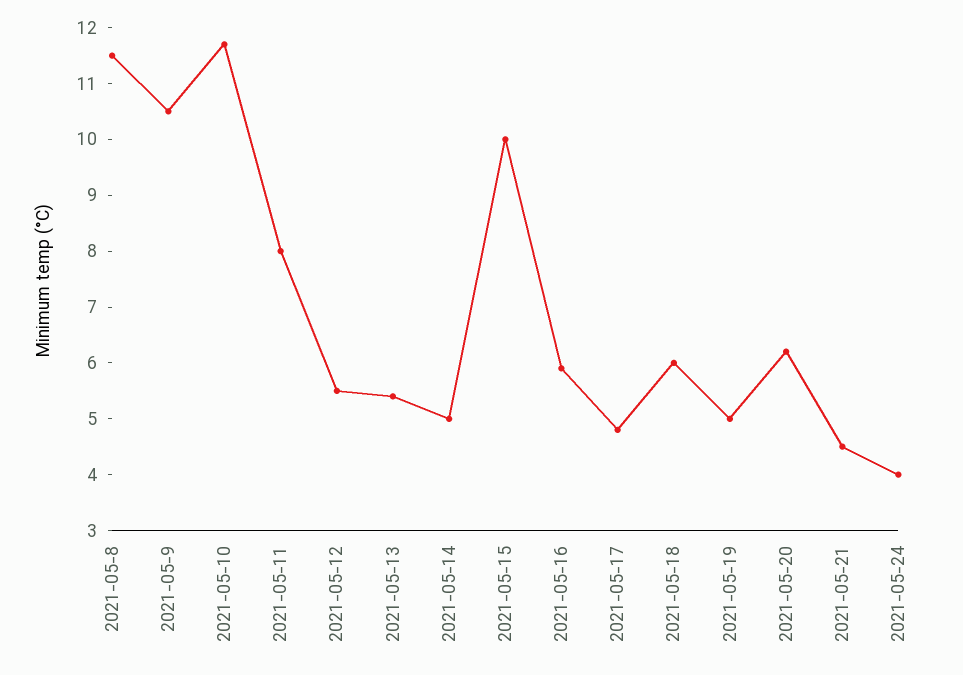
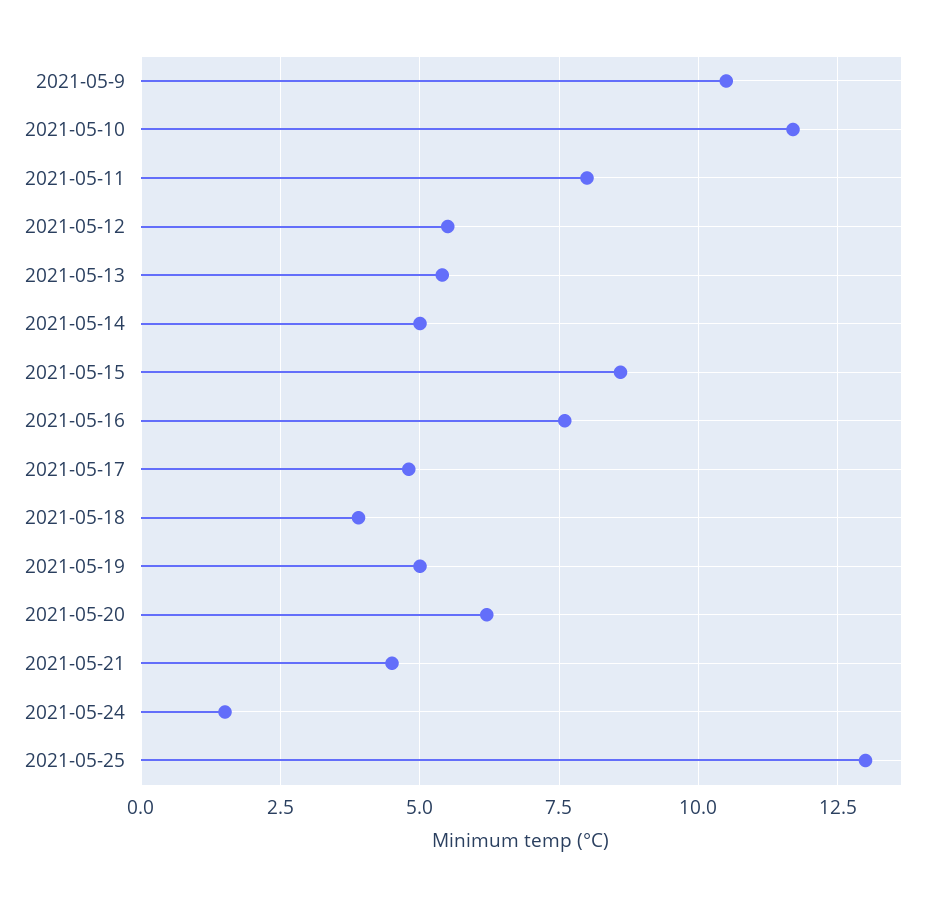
2021-05-8: 11.5 -> none
2021-05-15: 10 -> 8.5
2021-05-16: 6 -> 7.5
2021-05-18: 6 -> 4
2021-05-24: 4 -> 1.5
2021-05-25: none -> 13

